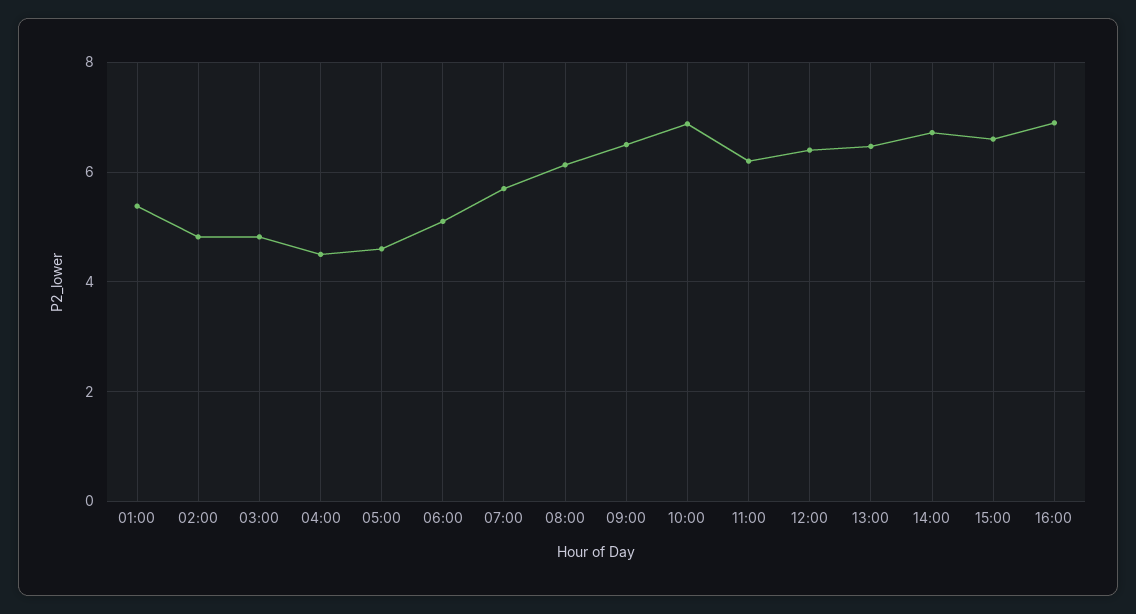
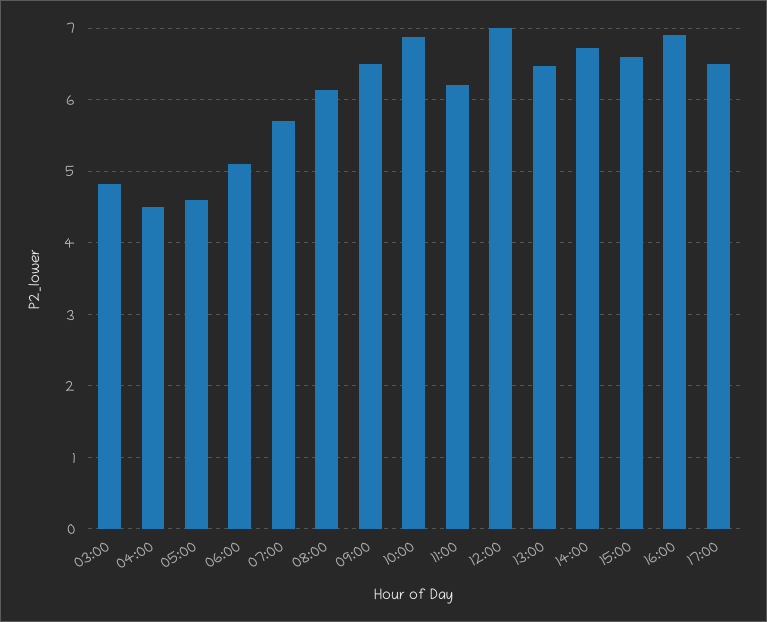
01:00: 5.4 -> none
02:00: 4.8 -> none
12:00: 6.4 -> 7
17:00: none -> 6.5

